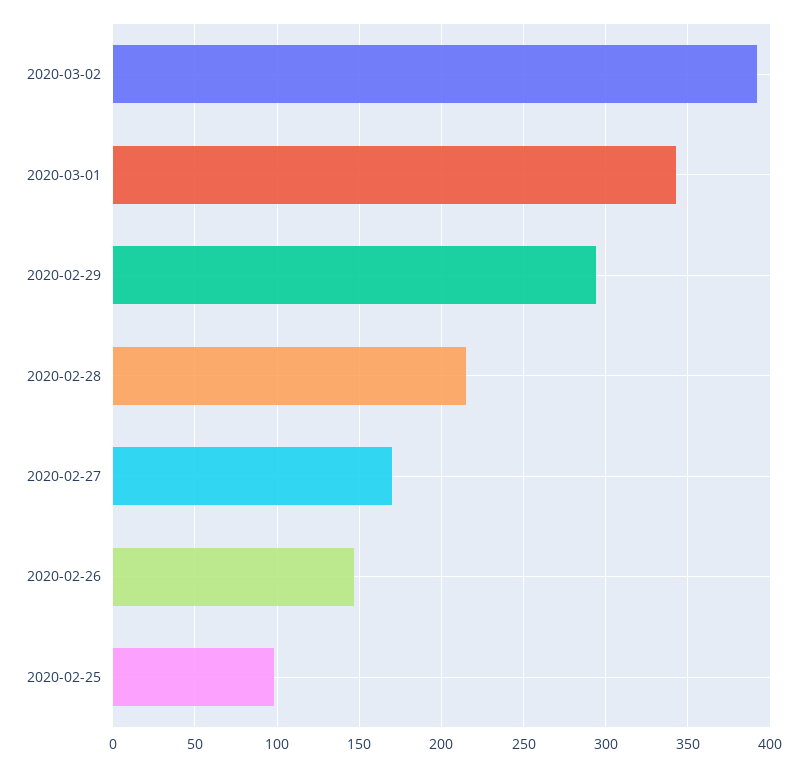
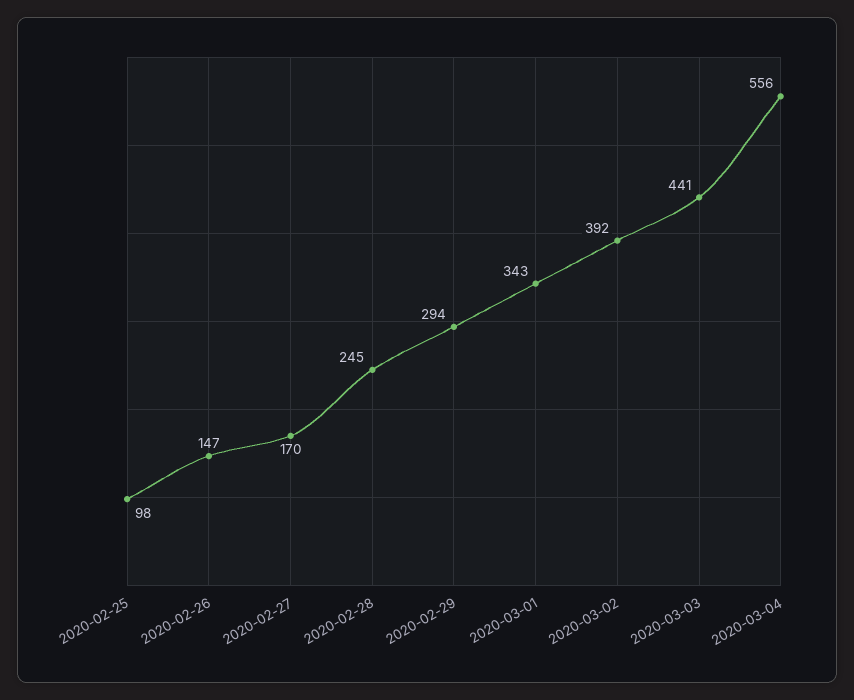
2020-02-28: 215 -> 245
2020-03-03: none -> 441
2020-03-04: none -> 556

